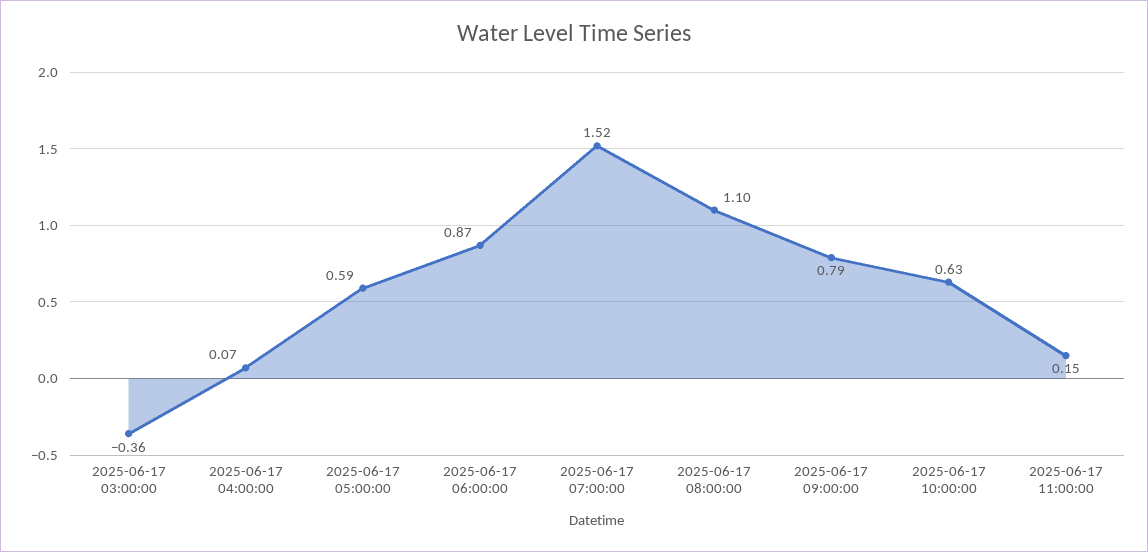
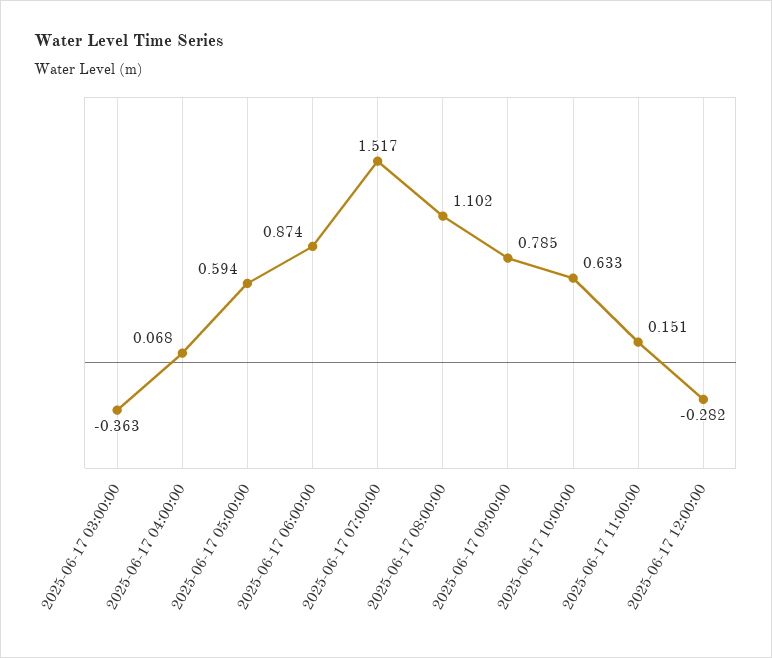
2025-06-17 12:00:00: none -> -0.282

